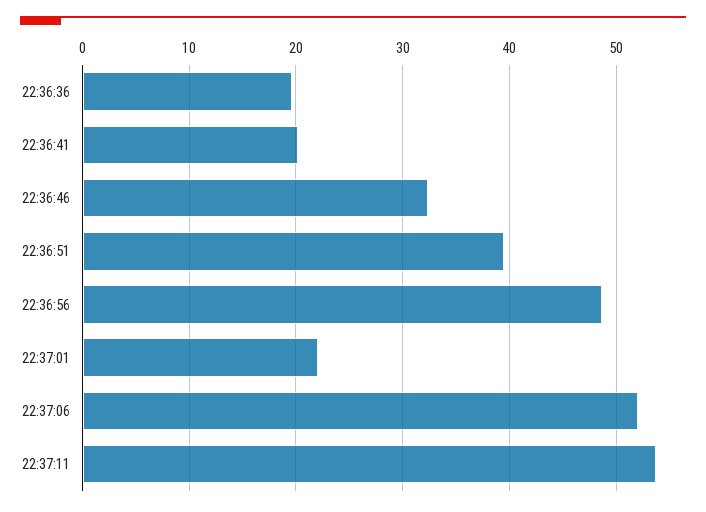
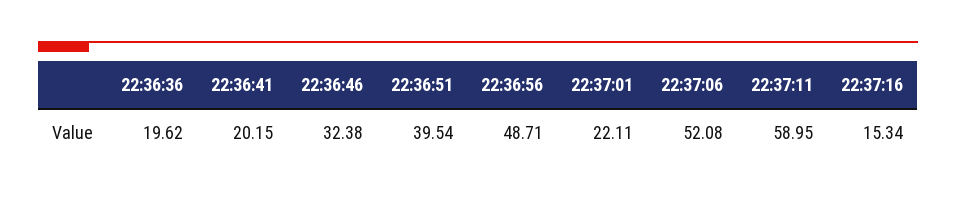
22:37:11: 54 -> 58.95
22:37:16: none -> 15.34

